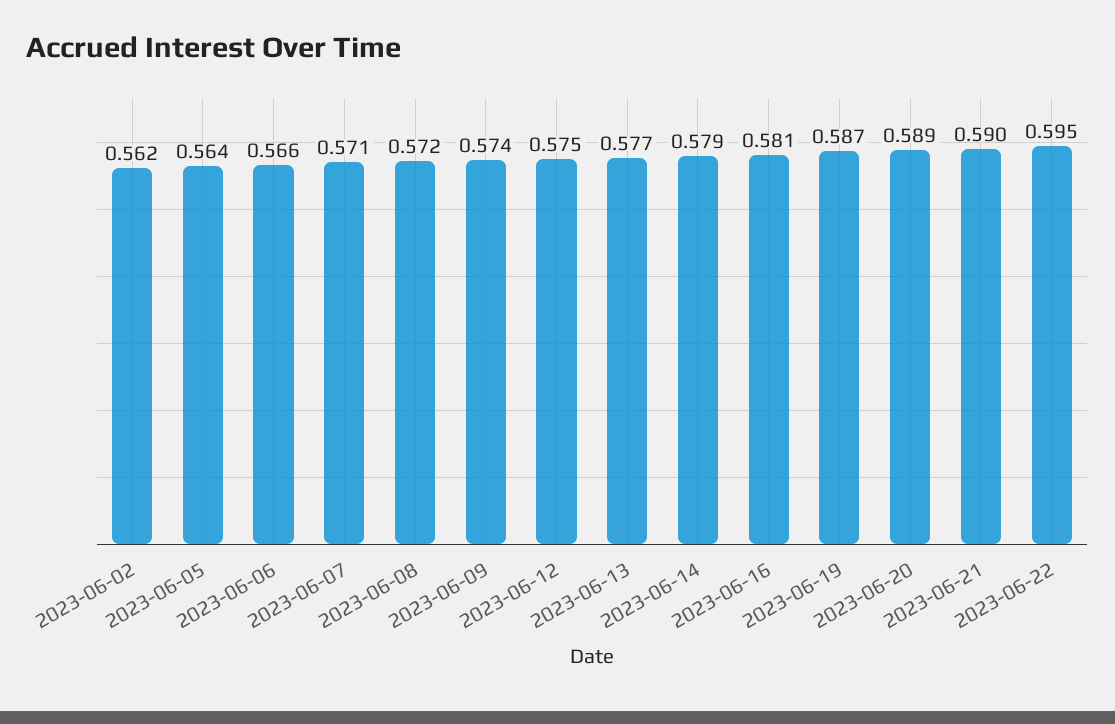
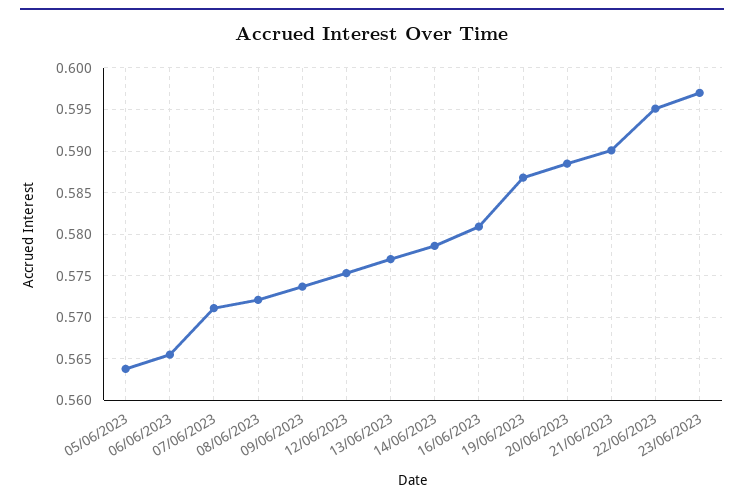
2023-06-02: 0.562 -> none
23/06/2023: none -> 0.597

